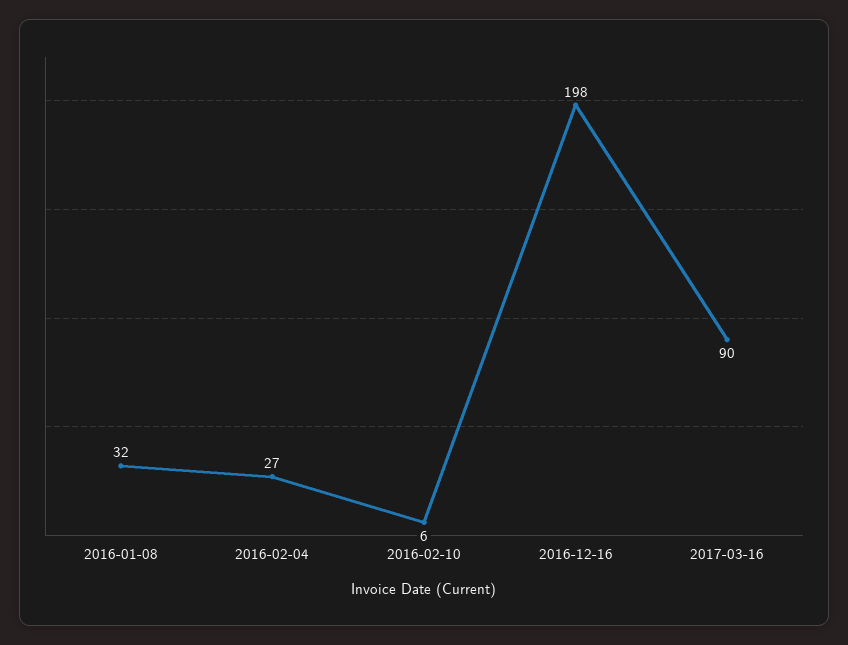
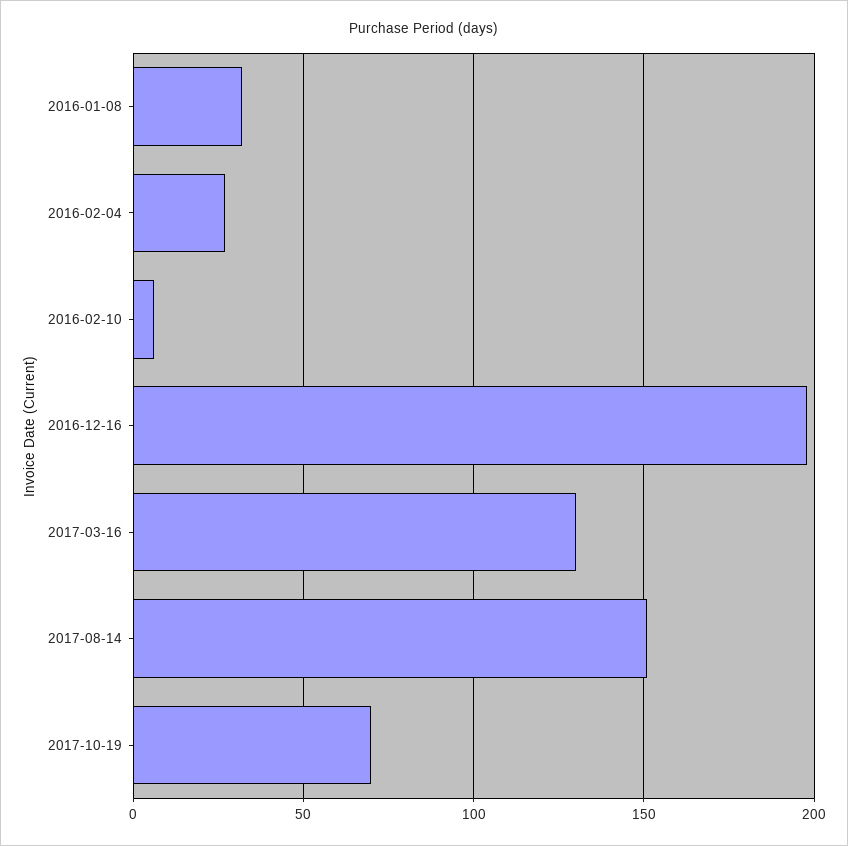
2017-03-16: 90 -> 130
2017-08-14: none -> 150
2017-10-19: none -> 70

